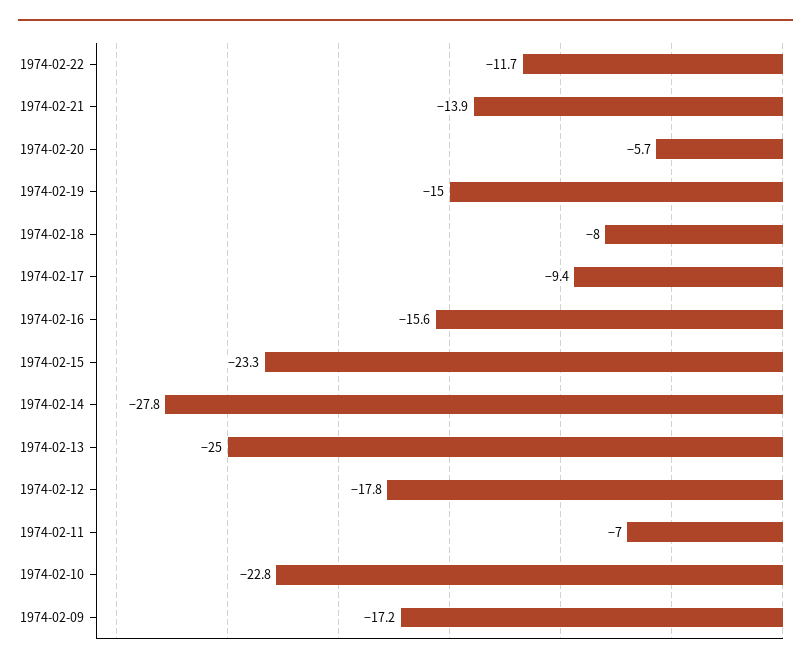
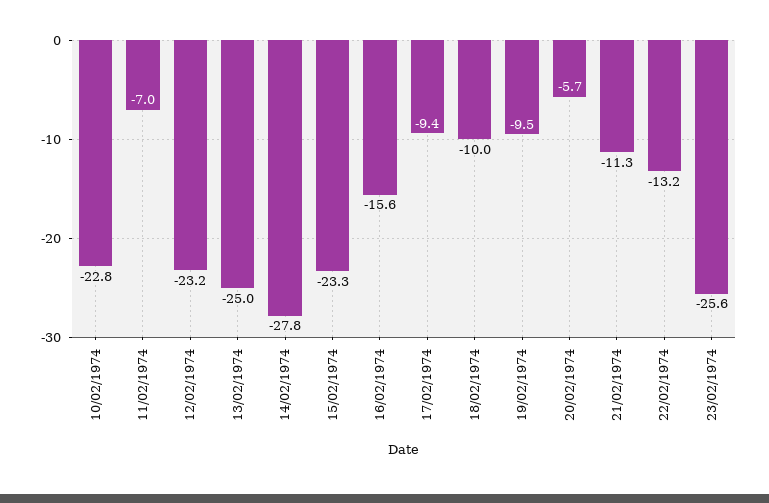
1974-02-22: -11.7 -> -13.2
1974-02-21: -13.9 -> -11.3
1974-02-19: -15 -> -9.5
1974-02-18: -8 -> -10
1974-02-12: -17.8 -> -23.2
1974-02-09: -17.2 -> none
23/02/1974: none -> -25.6

